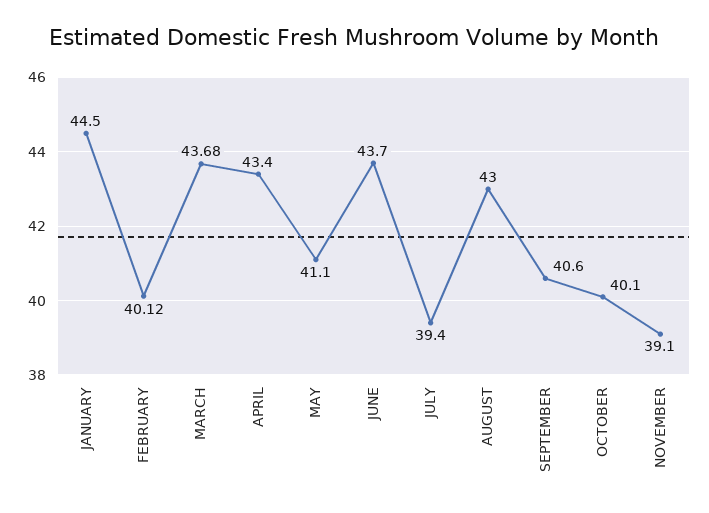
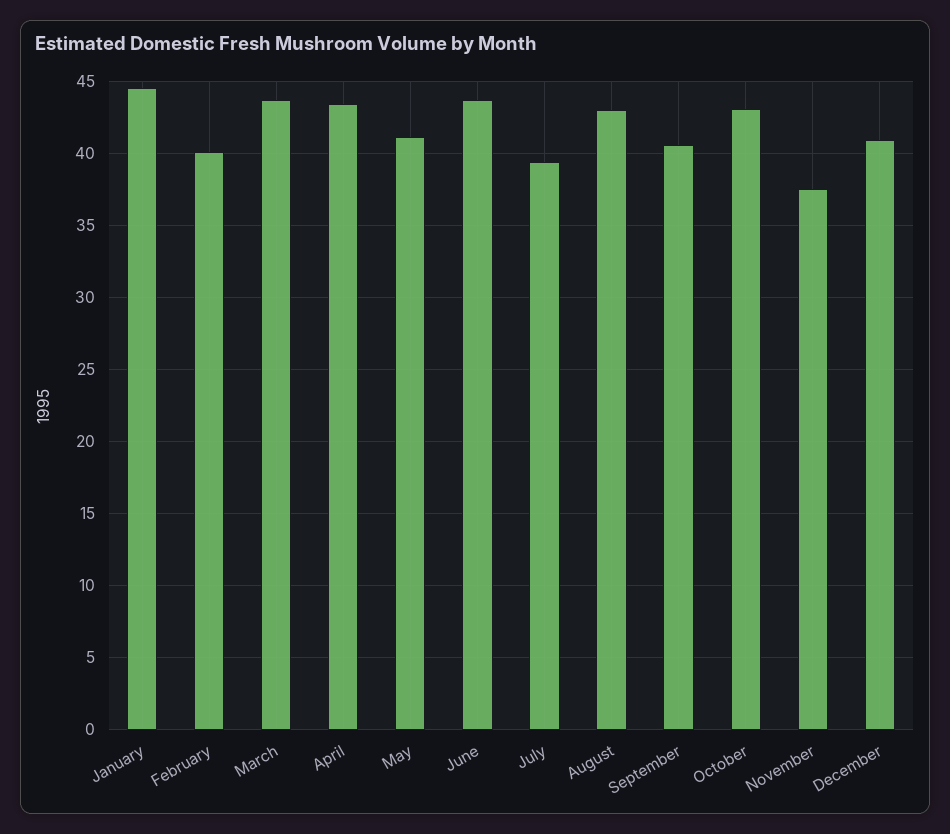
OCTOBER: 40.1 -> 43
NOVEMBER: 39.1 -> 37.5
December: none -> 41

